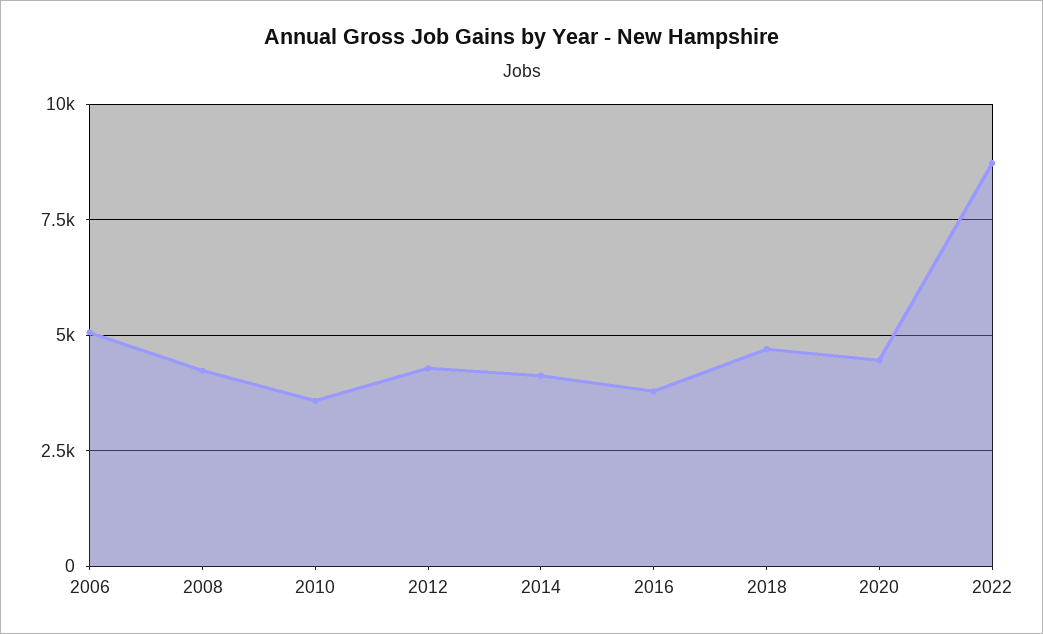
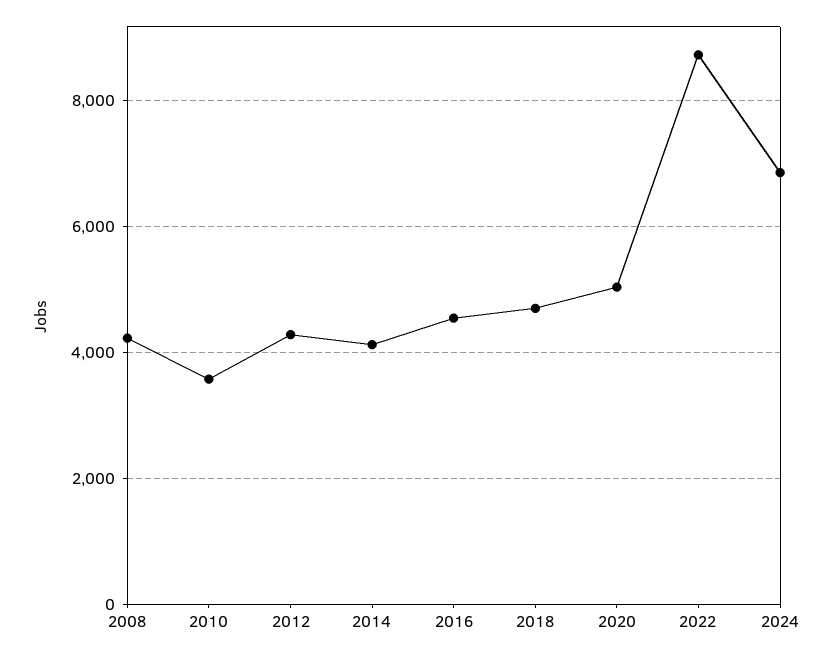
2006: 5000 -> none
2016: 3750 -> 4600
2020: 4500 -> 5000
2024: none -> 6800

